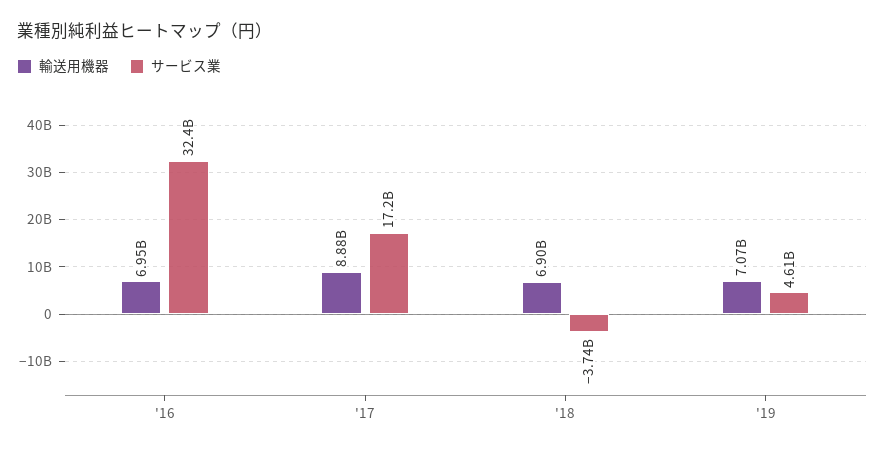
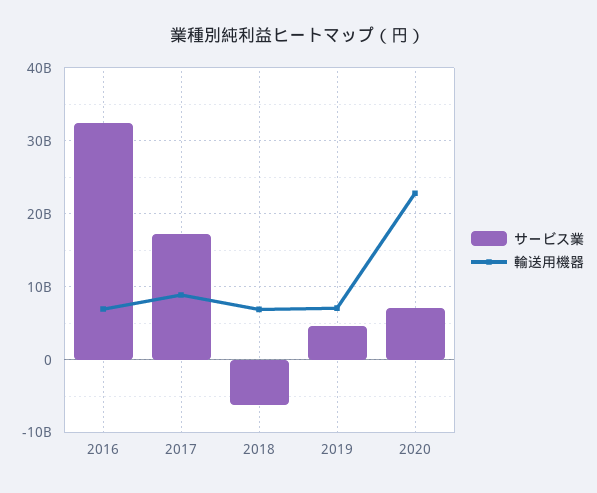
サービス業, '18: -3740000000 -> -6000000000
サービス業, 2020: none -> 7000000000
輸送用機器, 2020: none -> 23000000000

